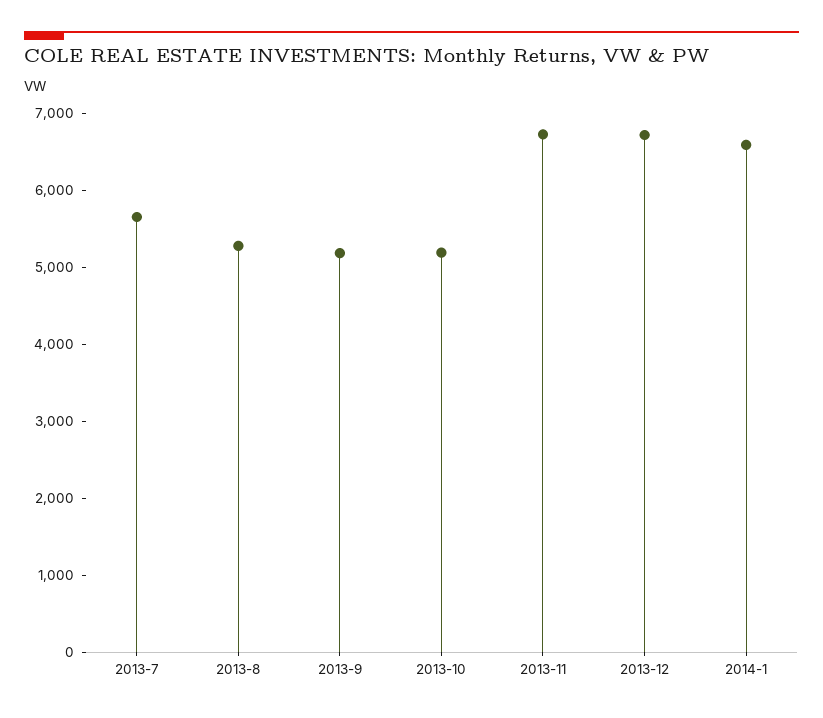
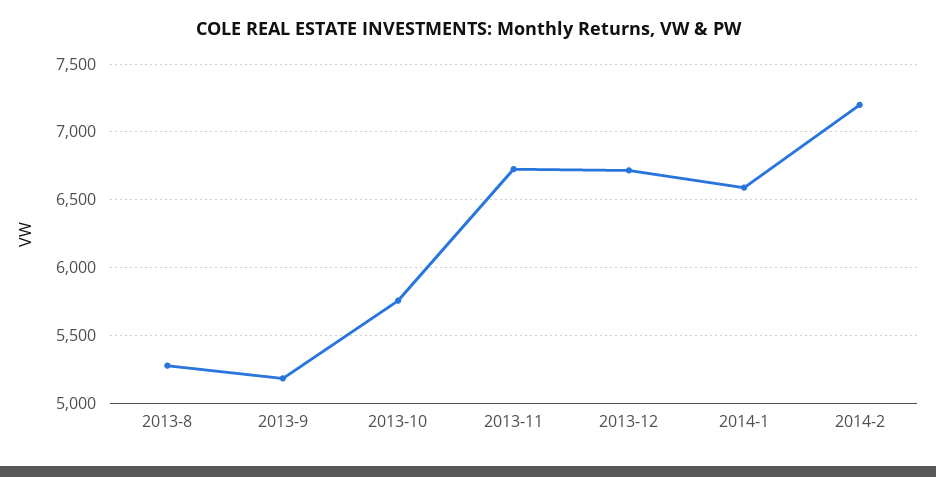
2013-7: 5600 -> none
2013-10: 5200 -> 5750
2014-2: none -> 7200

